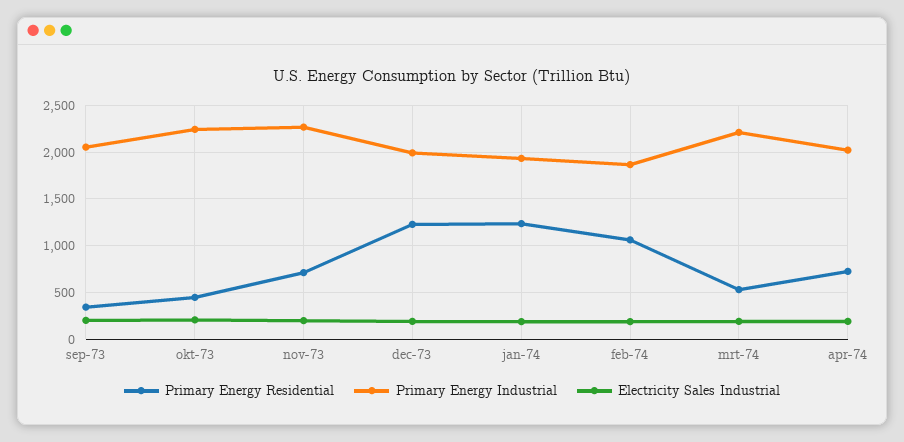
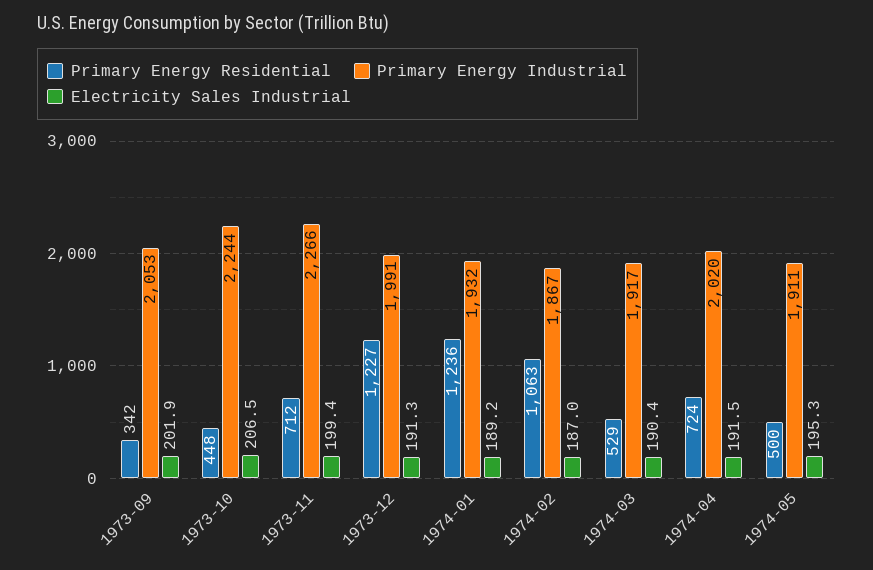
Primary Energy Industrial, mrt-74: 2200 -> 1917
Primary Energy Residential, 1974-05: none -> 500
Primary Energy Industrial, 1974-05: none -> 1911
Electricity Sales Industrial, 1974-05: none -> 195.3

